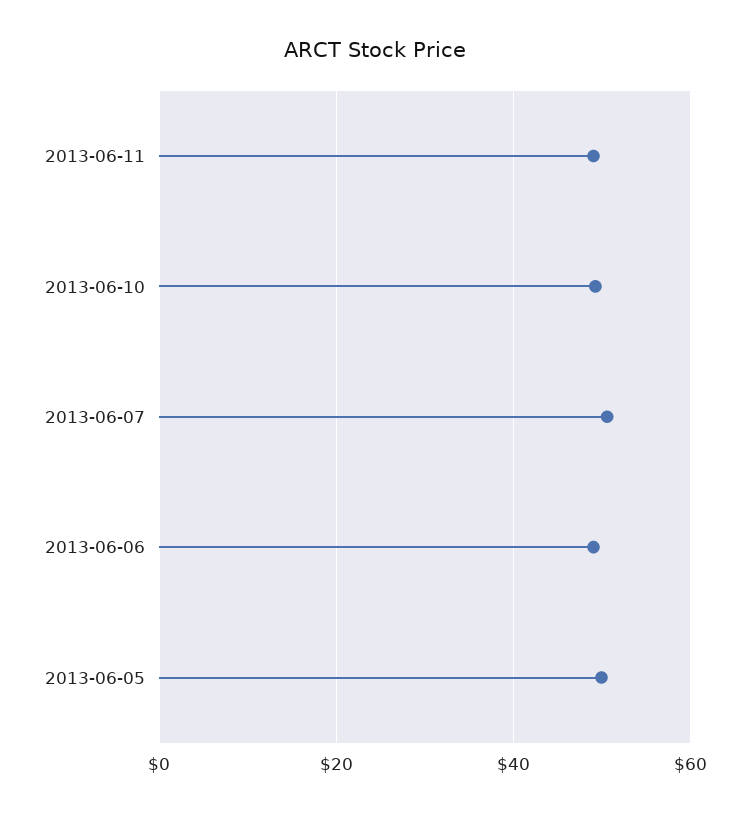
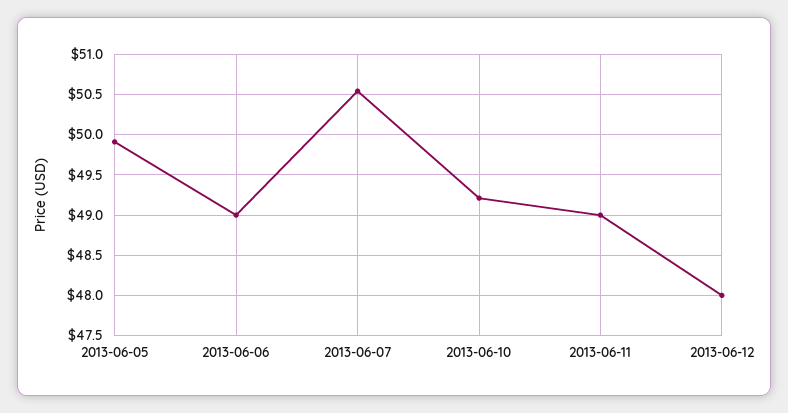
2013-06-12: none -> 48

